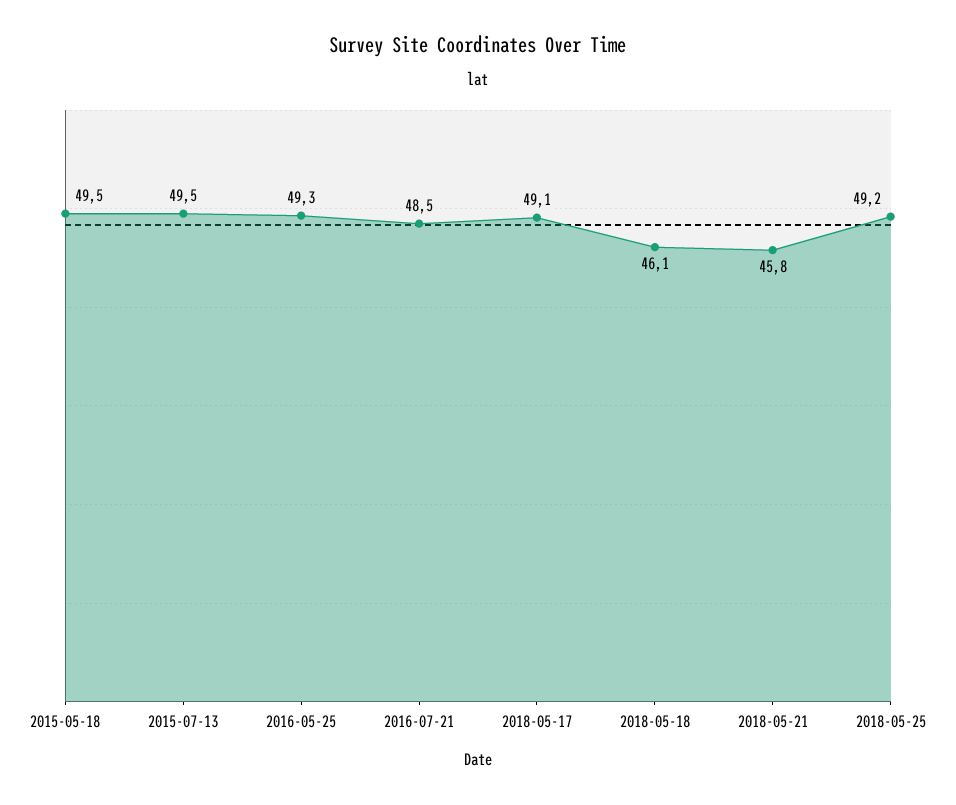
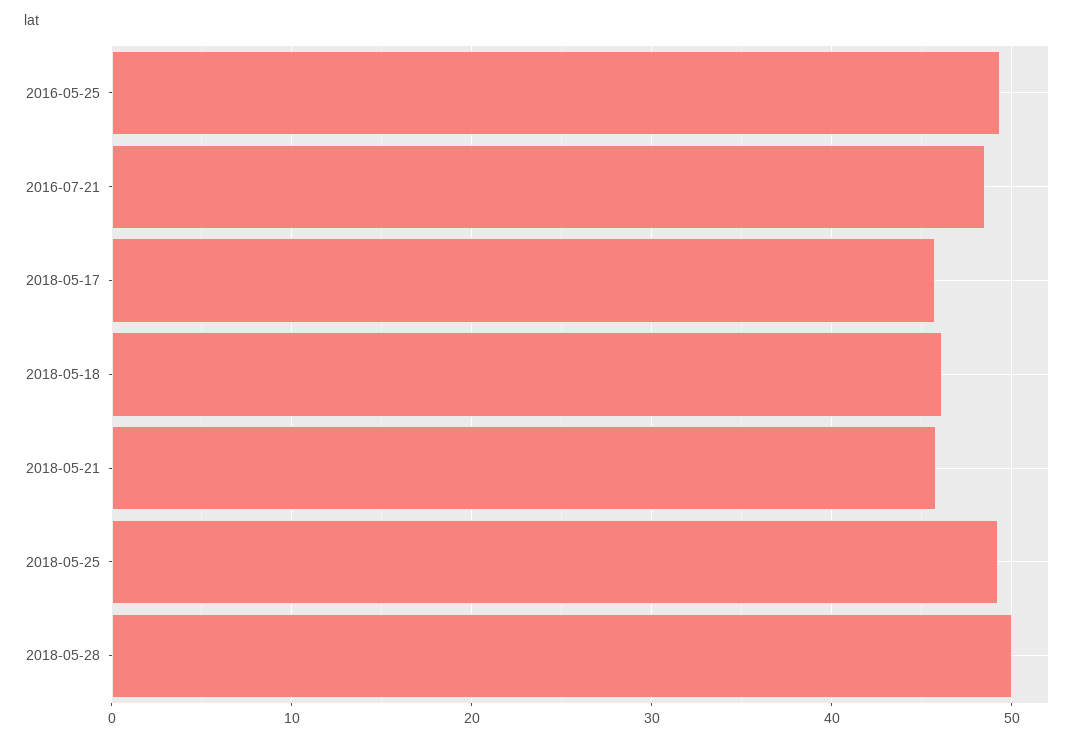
2015-05-18: 49.5 -> none
2015-07-13: 49.5 -> none
2018-05-17: 49.1 -> 46
2018-05-28: none -> 50

